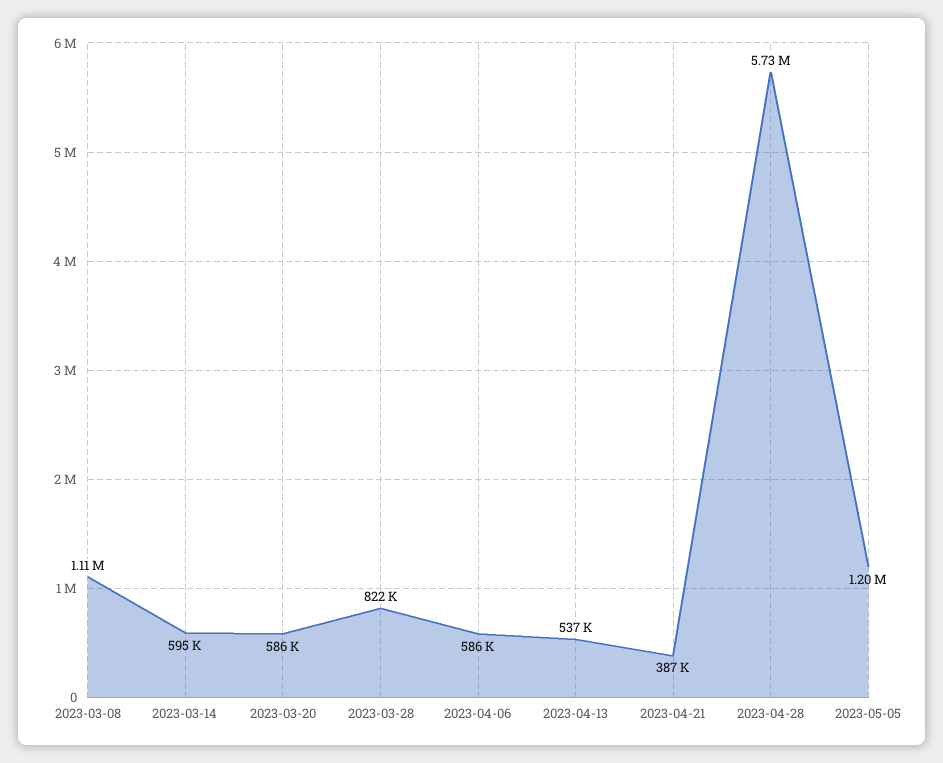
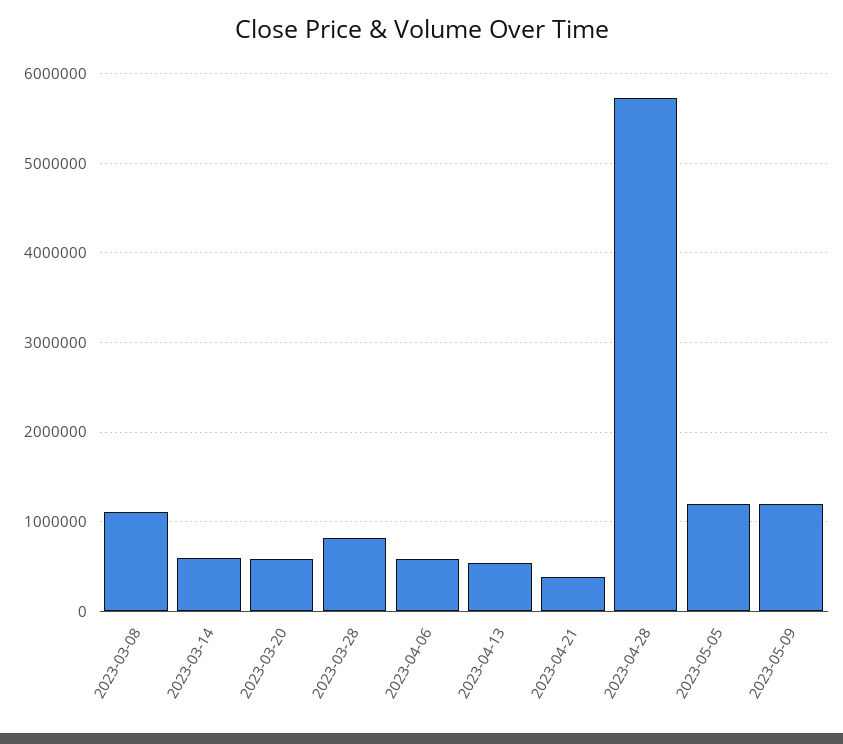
2023-05-09: none -> 1200000

